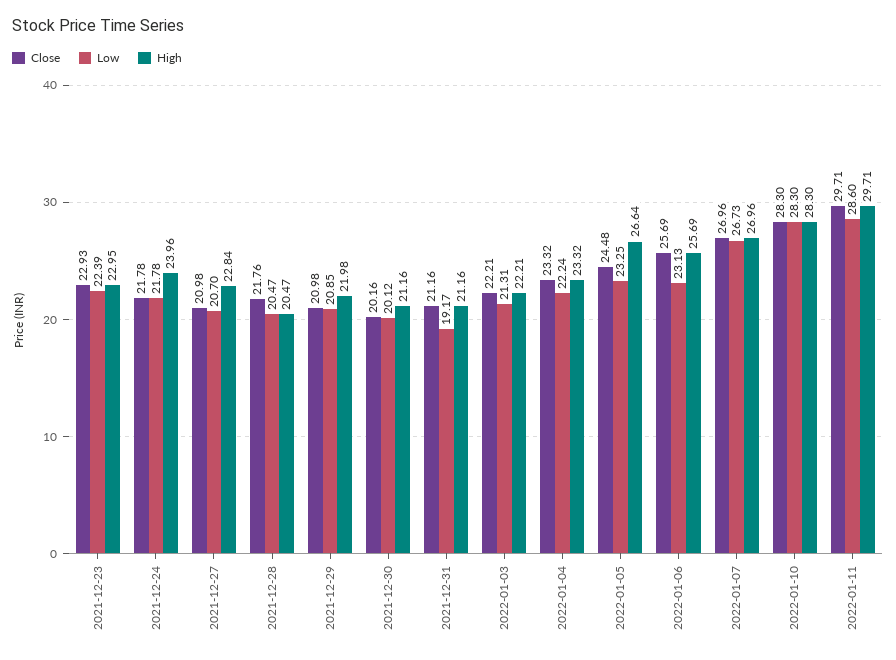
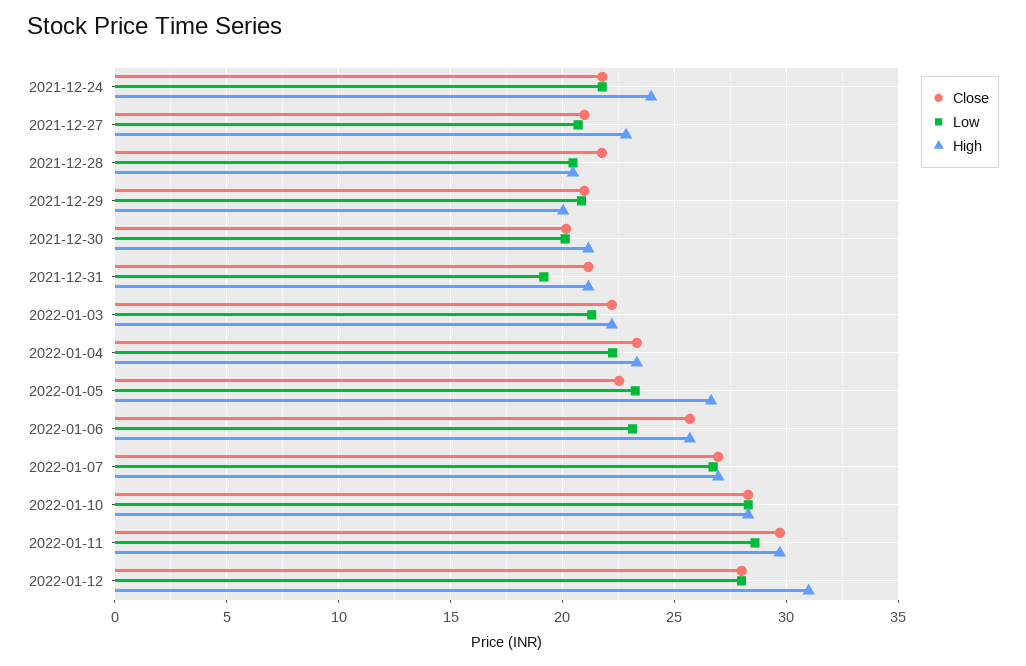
Close, 2021-12-23: 22.93 -> none
Low, 2021-12-23: 22.39 -> none
High, 2021-12-23: 22.95 -> none
High, 2021-12-29: 21.98 -> 20
Close, 2022-01-05: 24.48 -> 22.5
Close, 2022-01-12: none -> 28
Low, 2022-01-12: none -> 28
High, 2022-01-12: none -> 31

